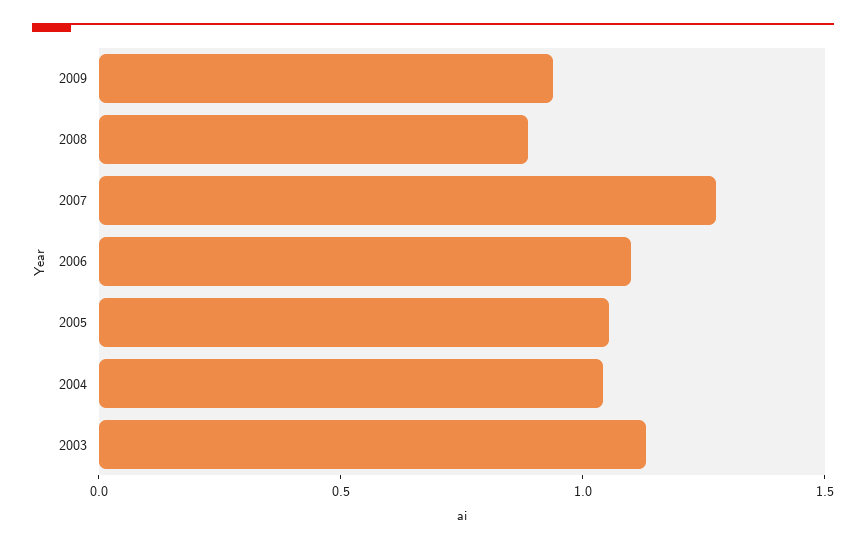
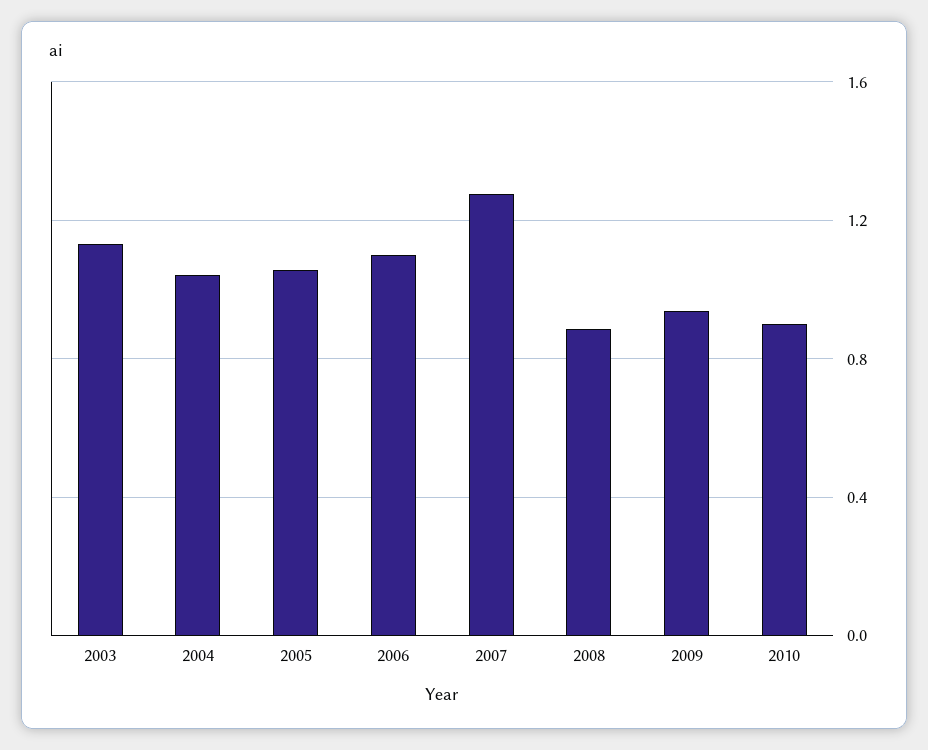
2010: none -> 0.9

